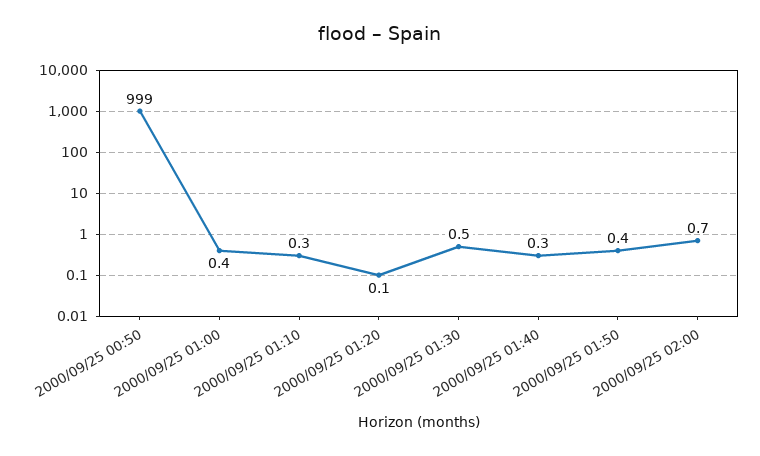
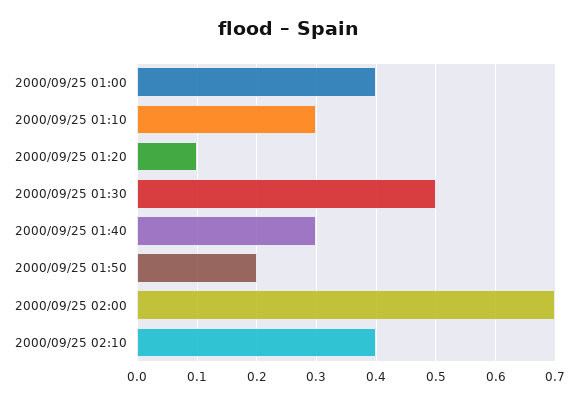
2000/09/25 00:50: 999 -> none
2000/09/25 01:50: 0.4 -> 0.2
2000/09/25 02:10: none -> 0.4

